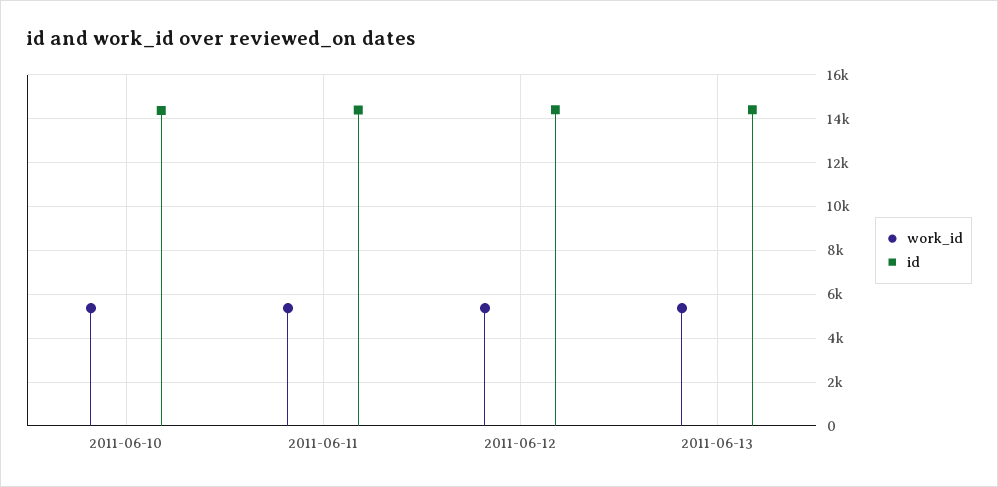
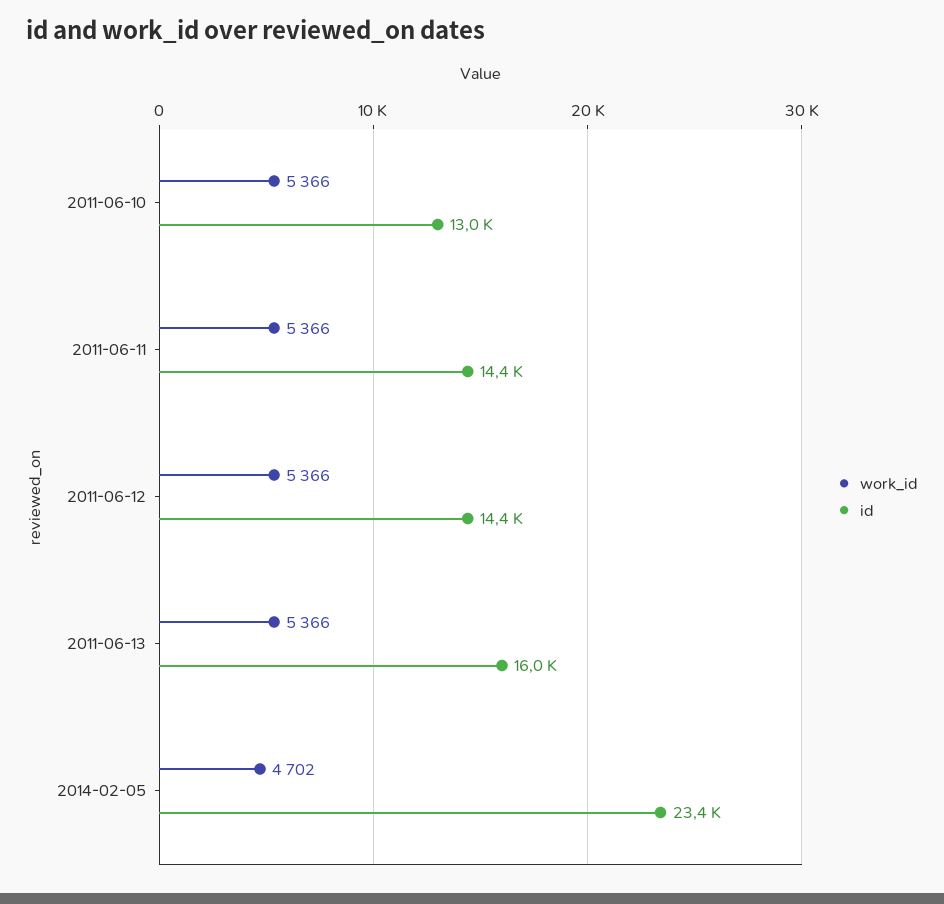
id, 2011-06-10: 14500 -> 13000
id, 2011-06-13: 14500 -> 16000
work_id, 2014-02-05: none -> 4702
id, 2014-02-05: none -> 23400

